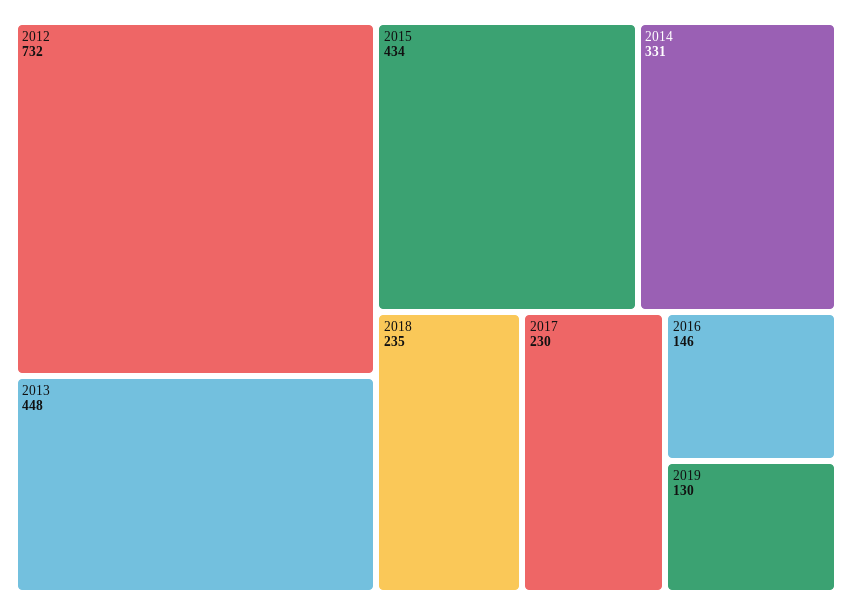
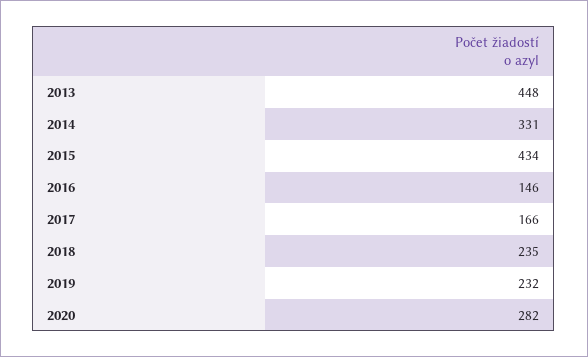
2012: 732 -> none
2017: 230 -> 166
2019: 130 -> 232
2020: none -> 282

